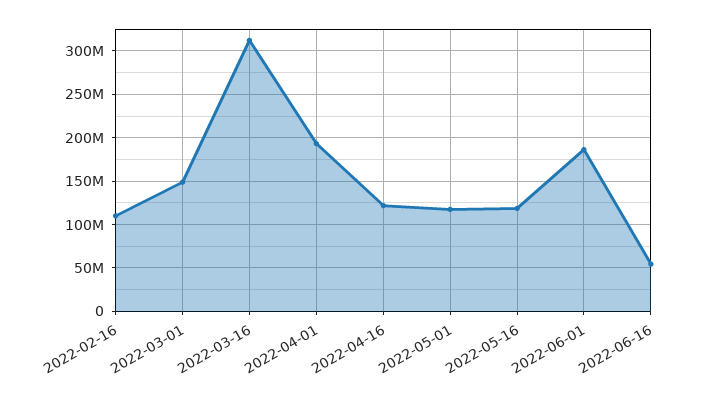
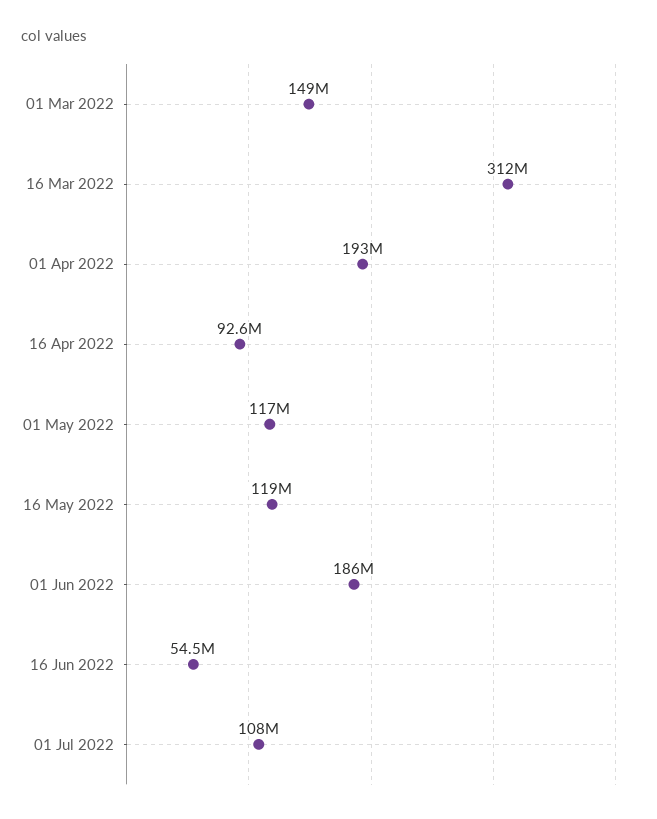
2022-02-16: 110000000 -> none
2022-04-16: 120000000 -> 92600000
01 Jul 2022: none -> 108000000

